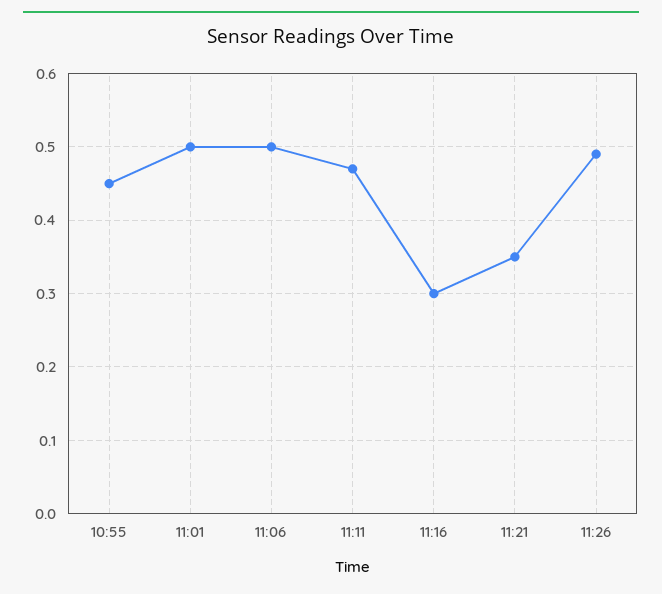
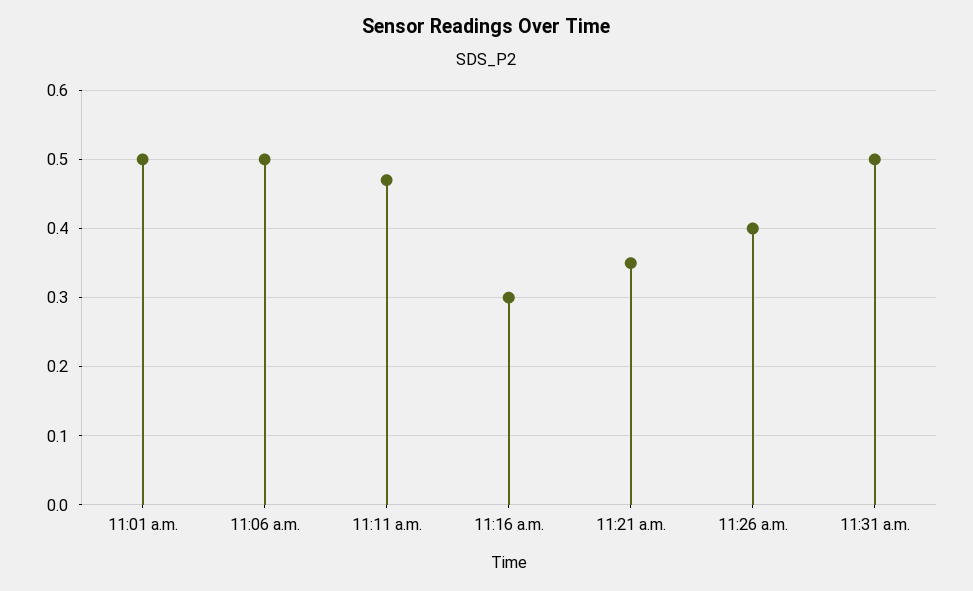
10:55: 0.45 -> none
11:26: 0.49 -> 0.4
11:31 a.m.: none -> 0.5

